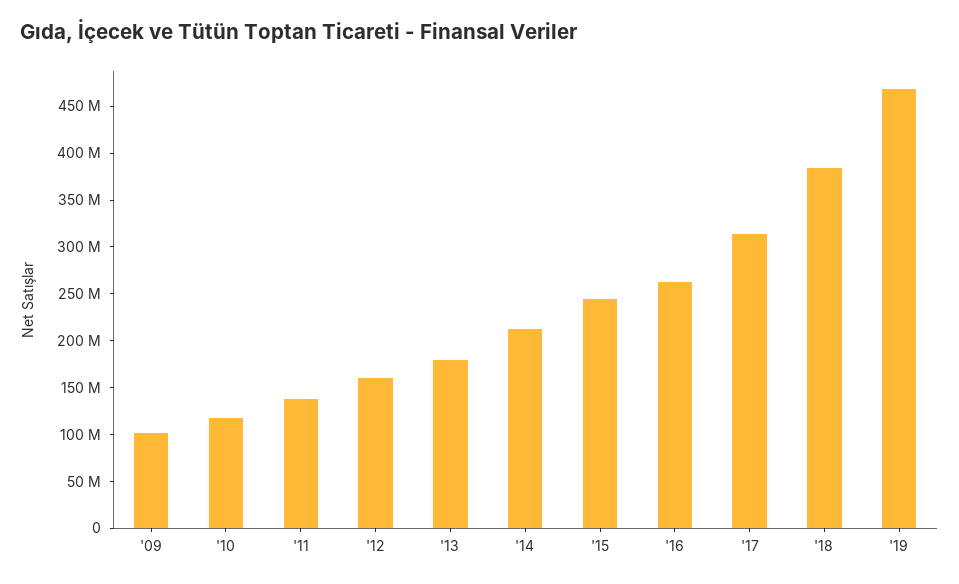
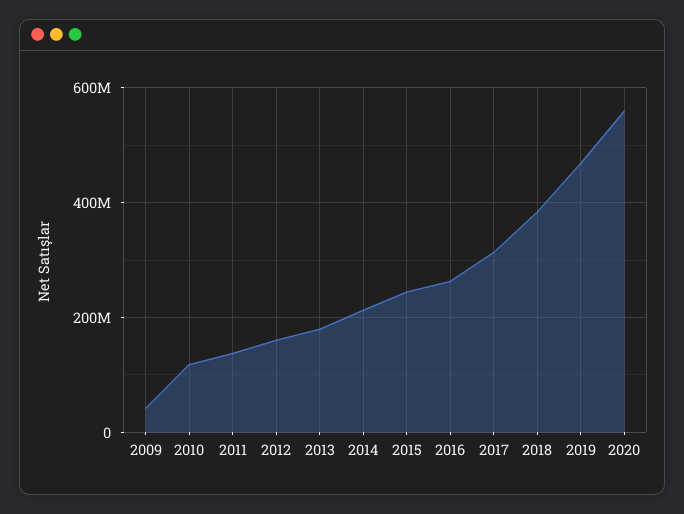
'09: 100000000 -> 40000000
2020: none -> 560000000

